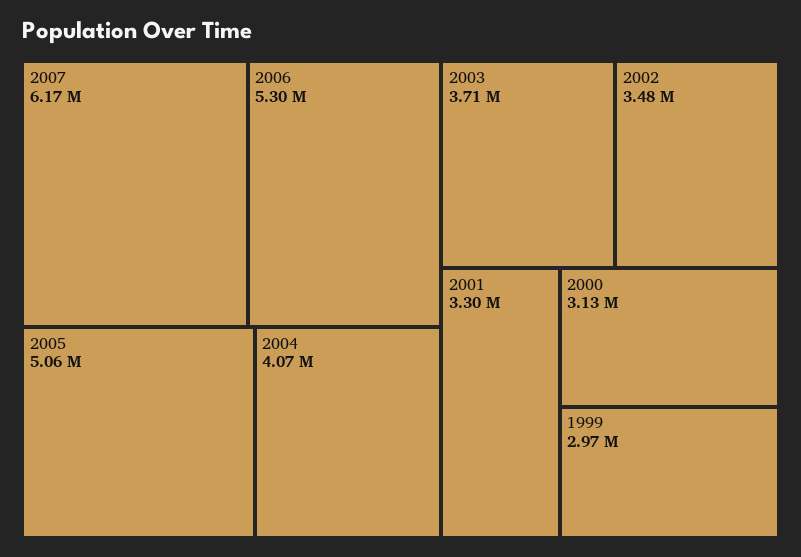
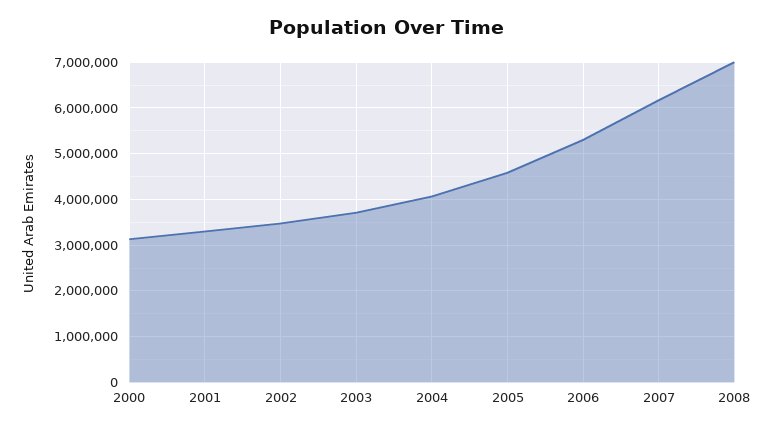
2005: 5060000 -> 4600000
1999: 2970000 -> none
2008: none -> 7000000

